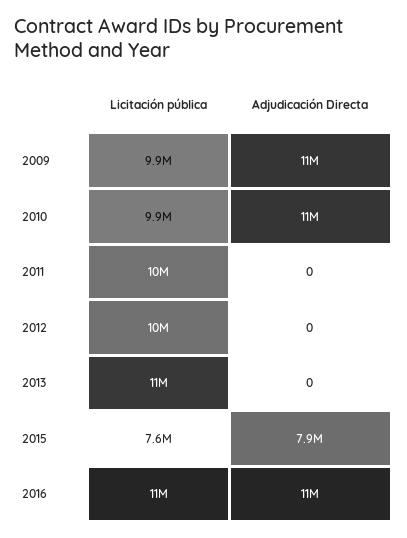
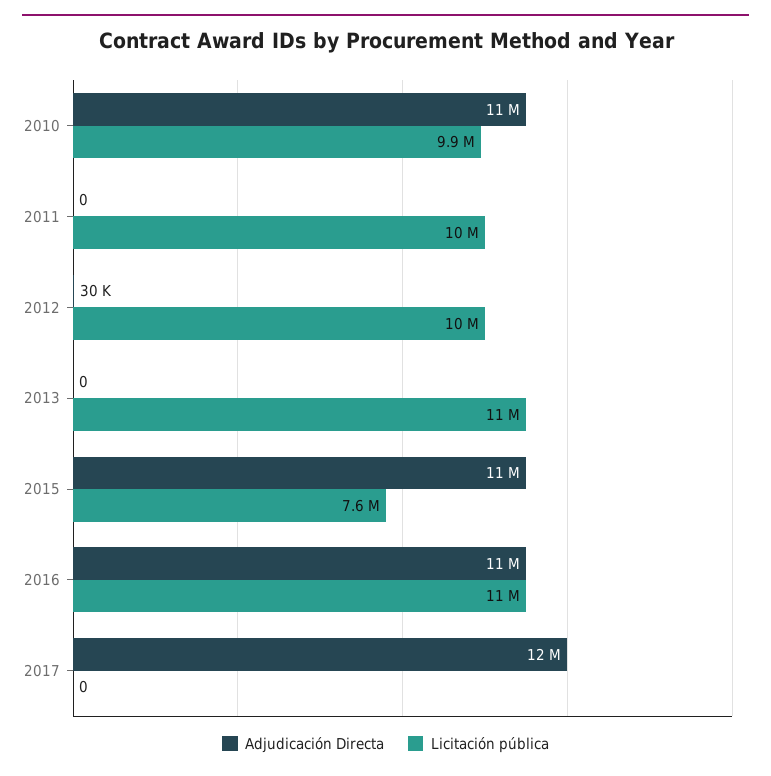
Licitación pública, 2009: 9900000 -> none
Adjudicación Directa, 2009: 11000000 -> none
Adjudicación Directa, 2012: 0 -> 30000
Adjudicación Directa, 2015: 7900000 -> 11000000
Adjudicación Directa, 2017: none -> 12000000
Licitación pública, 2017: none -> 0

